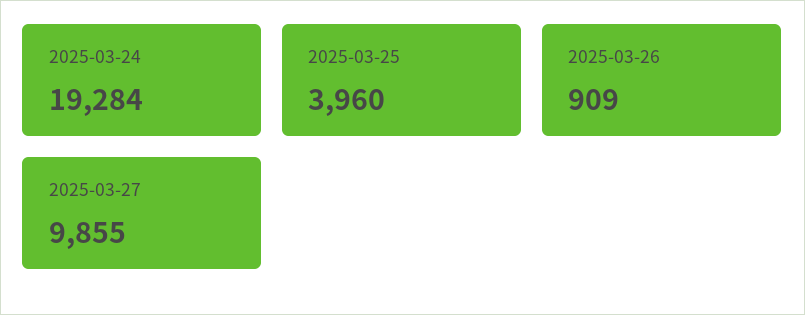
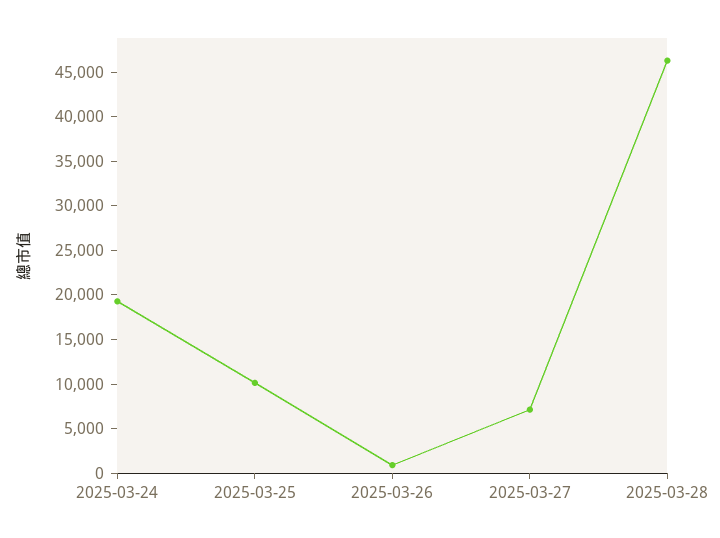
2025-03-25: 3960 -> 10000
2025-03-27: 9855 -> 7000
2025-03-28: none -> 46000

